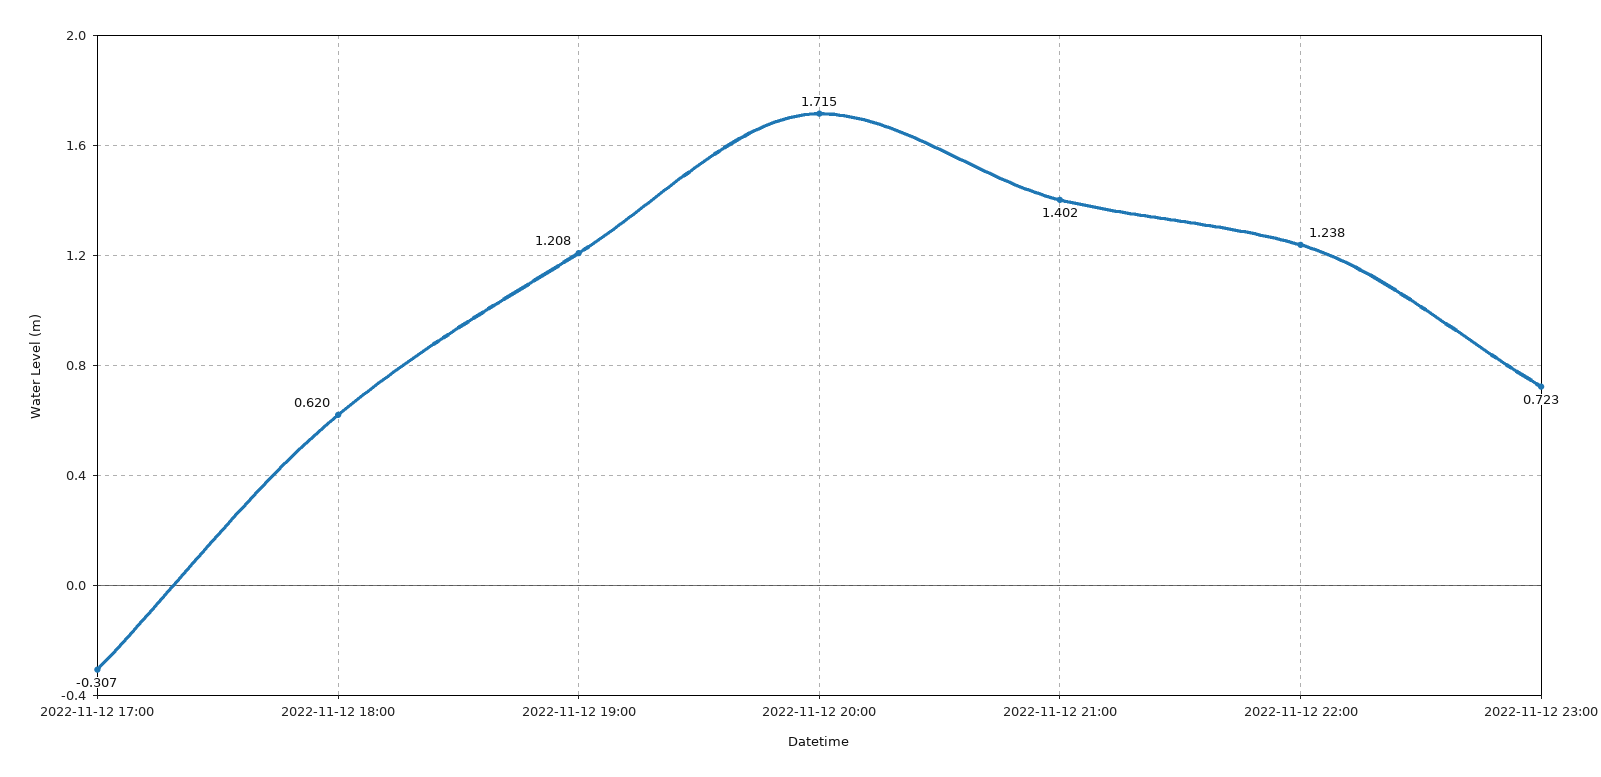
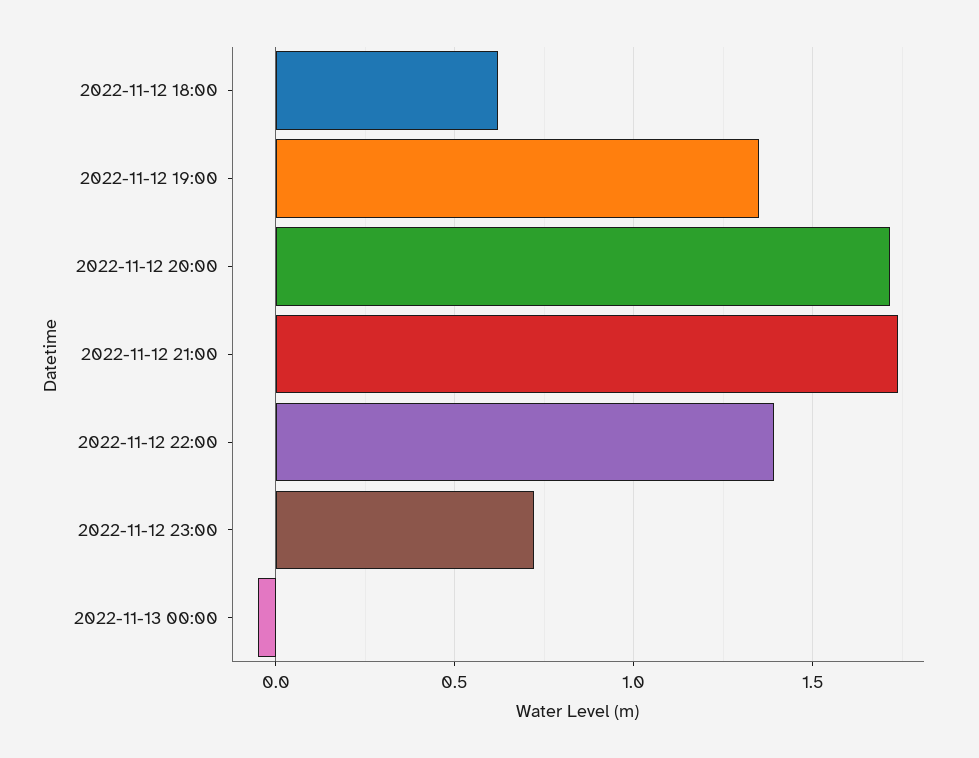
2022-11-12 17:00: -0.307 -> none
2022-11-12 19:00: 1.208 -> 1.35
2022-11-12 21:00: 1.402 -> 1.75
2022-11-12 22:00: 1.238 -> 1.4
2022-11-13 00:00: none -> -0.05

